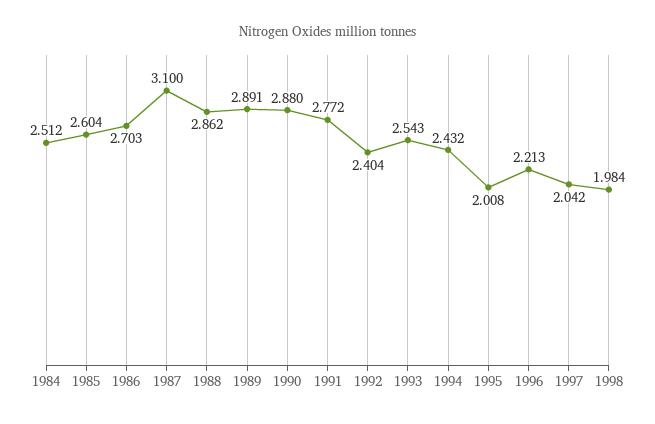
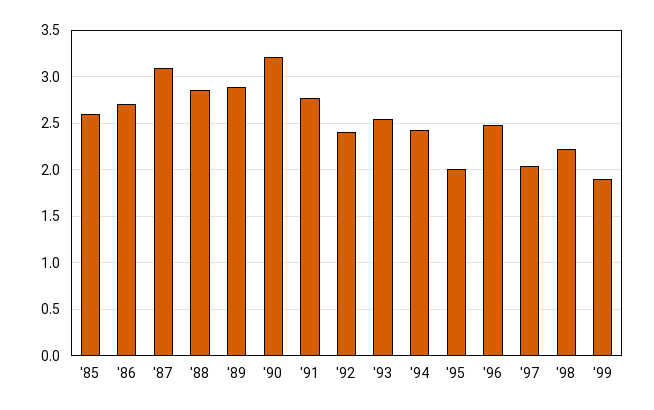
1984: 2.512 -> none
1990: 2.88 -> 3.2
1996: 2.213 -> 2.5
1998: 1.984 -> 2.2
'99: none -> 1.9

